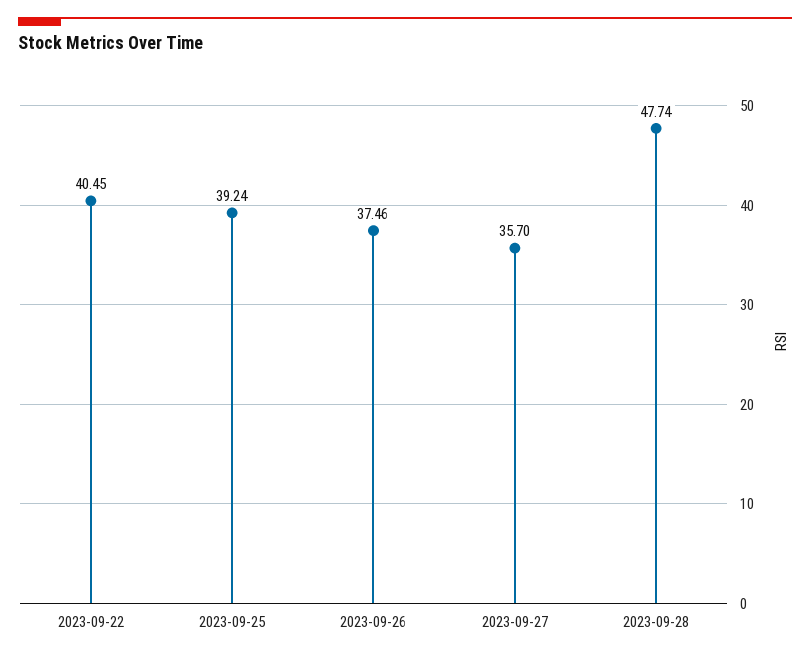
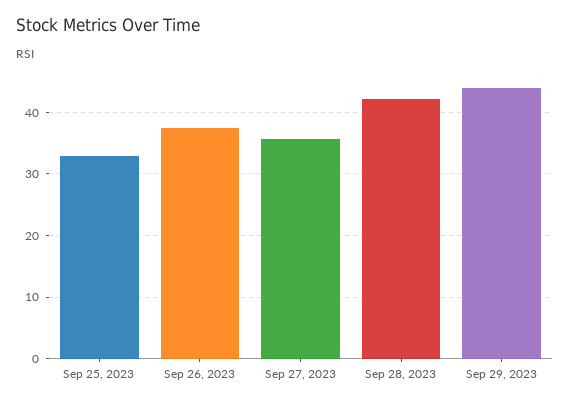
2023-09-22: 40.45 -> none
2023-09-25: 39.24 -> 33
2023-09-28: 47.74 -> 42
Sep 29, 2023: none -> 44

